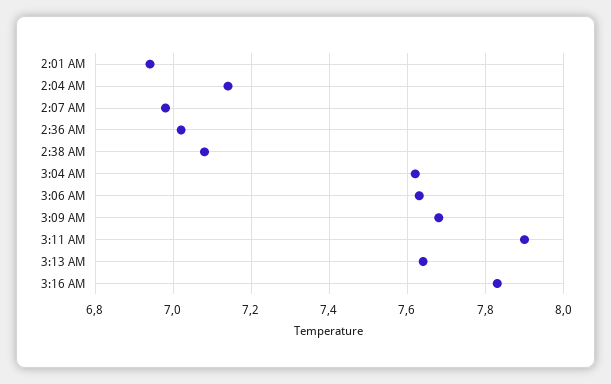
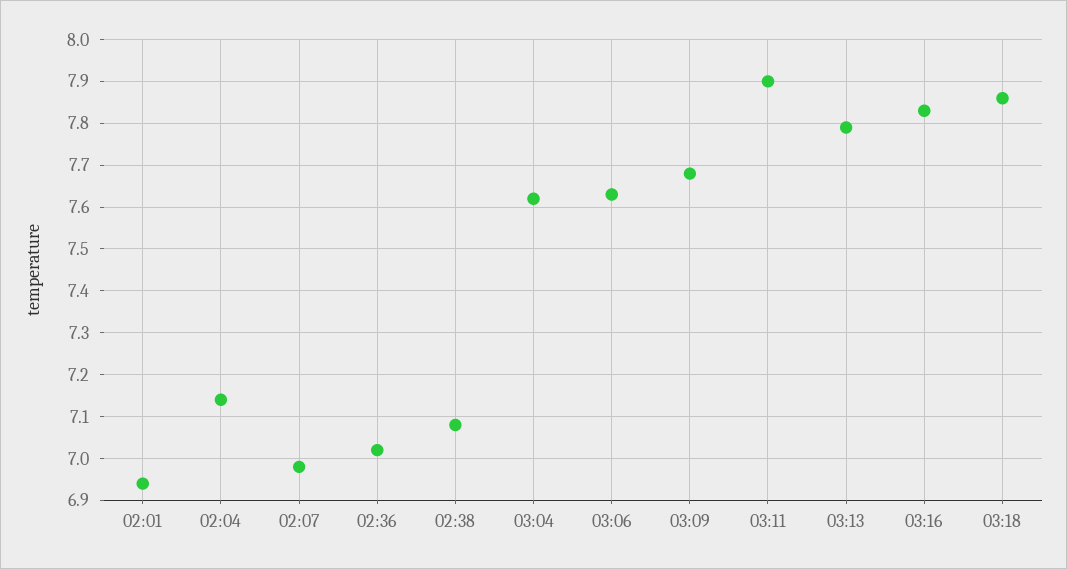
3:13 AM: 7.65 -> 7.8
03:18: none -> 7.85

